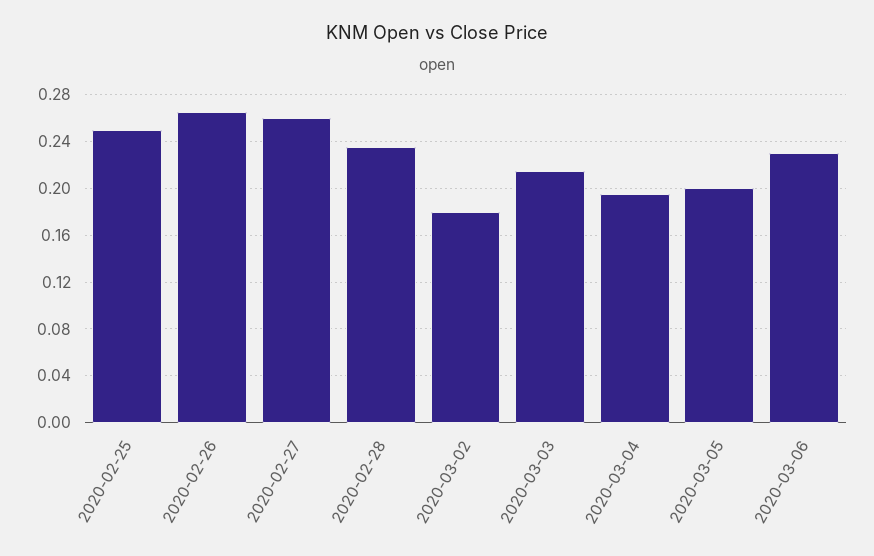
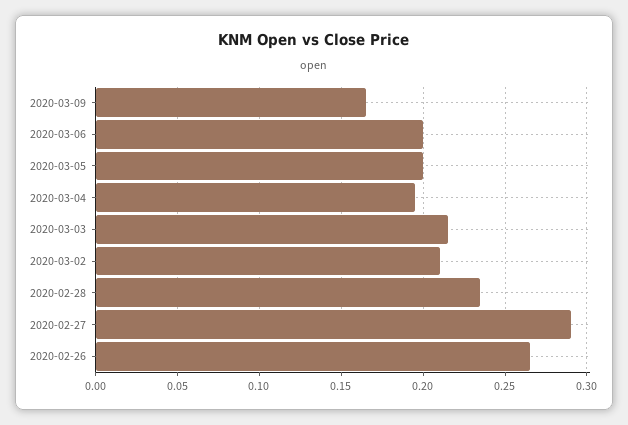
2020-02-25: 0.25 -> none
2020-02-27: 0.26 -> 0.29
2020-03-02: 0.18 -> 0.21
2020-03-06: 0.23 -> 0.2
2020-03-09: none -> 0.165

